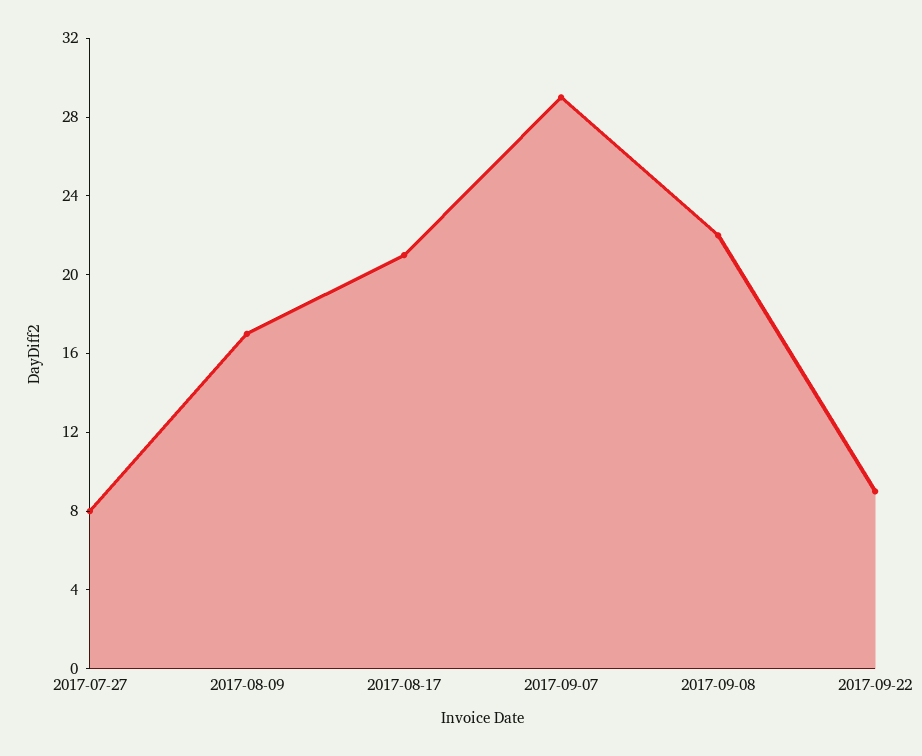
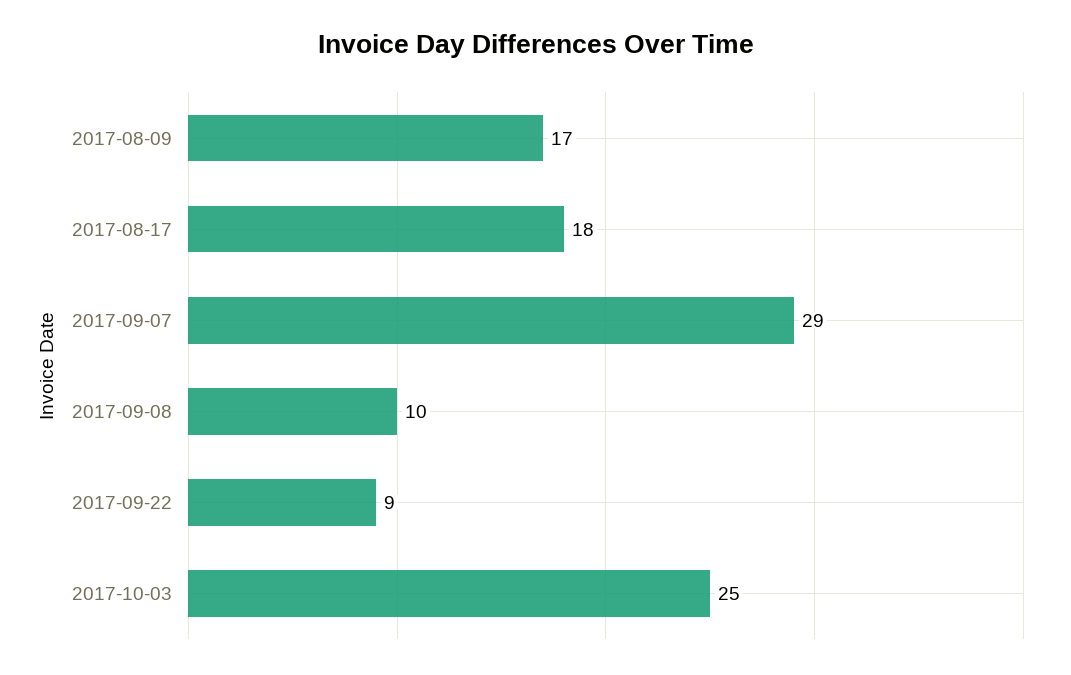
2017-07-27: 8 -> none
2017-08-17: 21 -> 18
2017-09-08: 22 -> 10
2017-10-03: none -> 25

